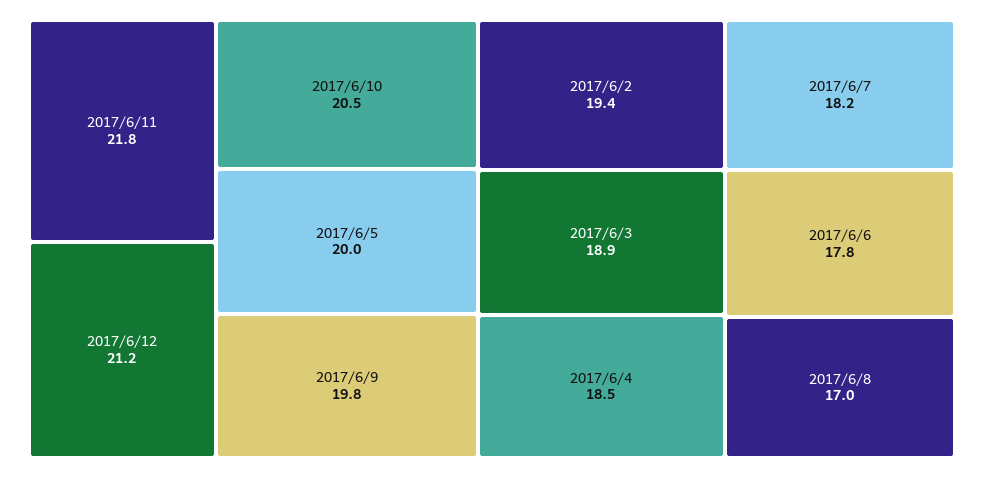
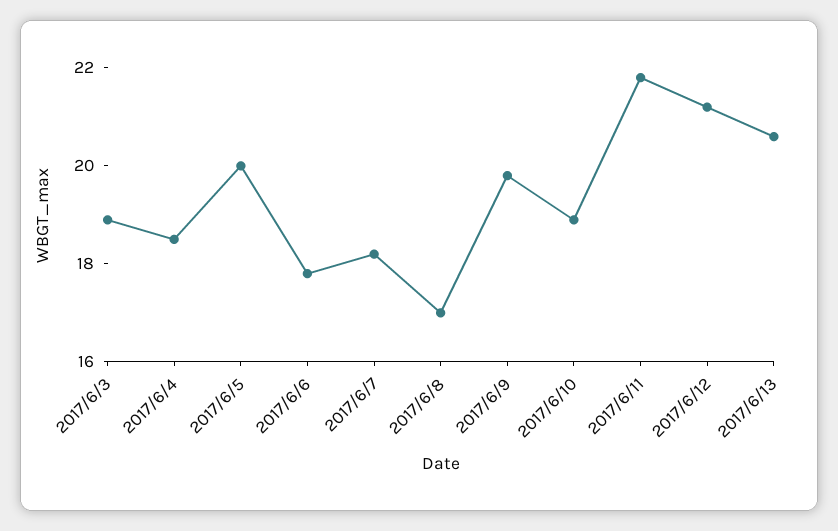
2017/6/10: 20.5 -> 19
2017/6/2: 19.4 -> none
2017/6/13: none -> 20.5

